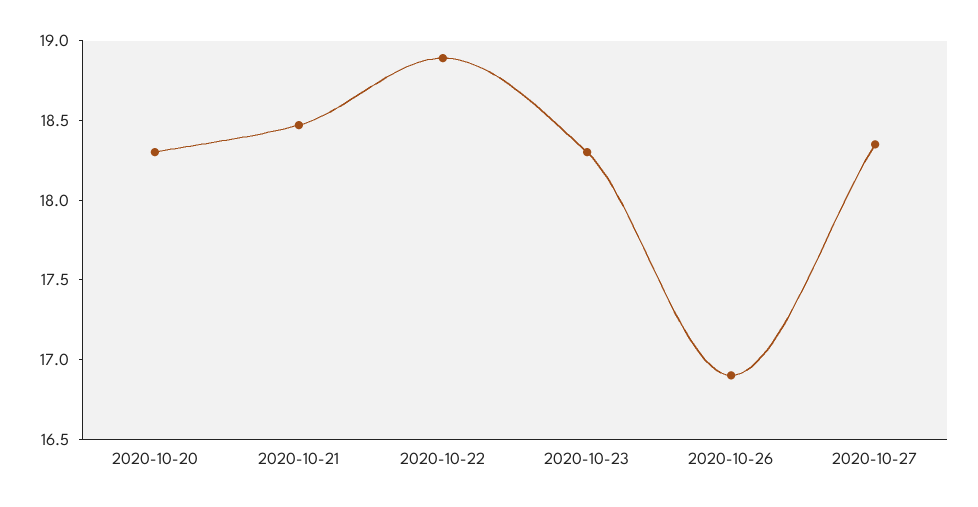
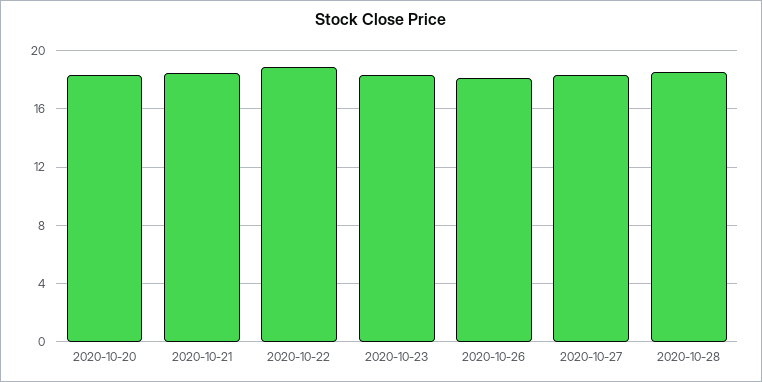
2020-10-26: 16.9 -> 18
2020-10-28: none -> 18.5

